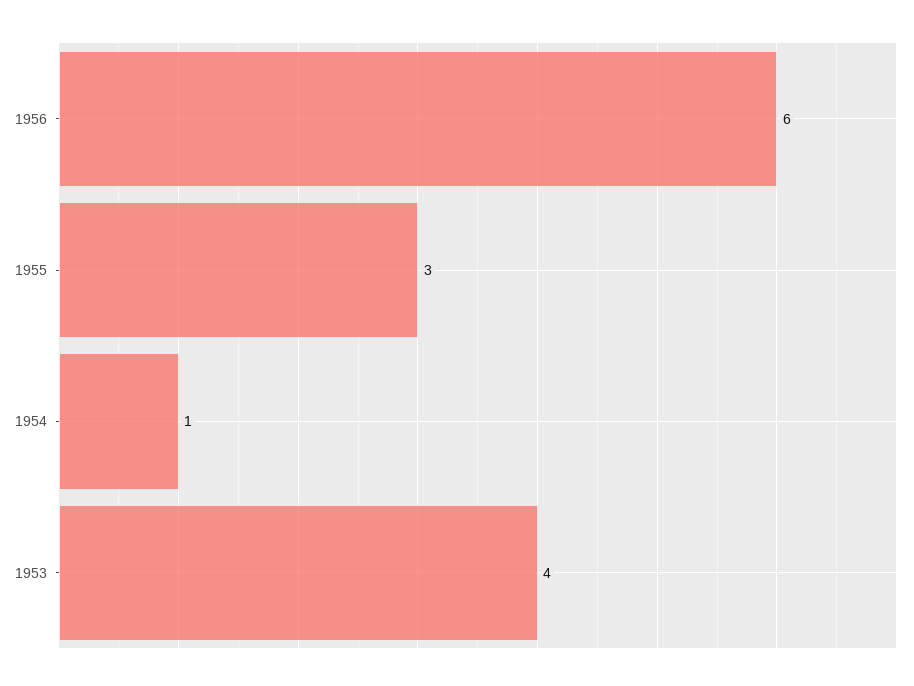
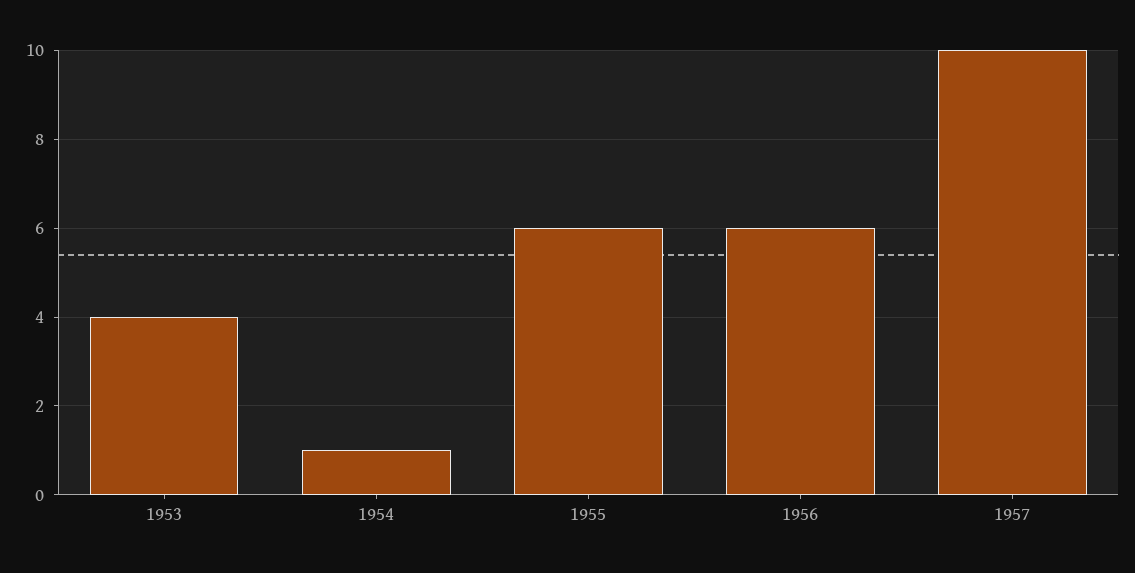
1955: 3 -> 6
1957: none -> 10

